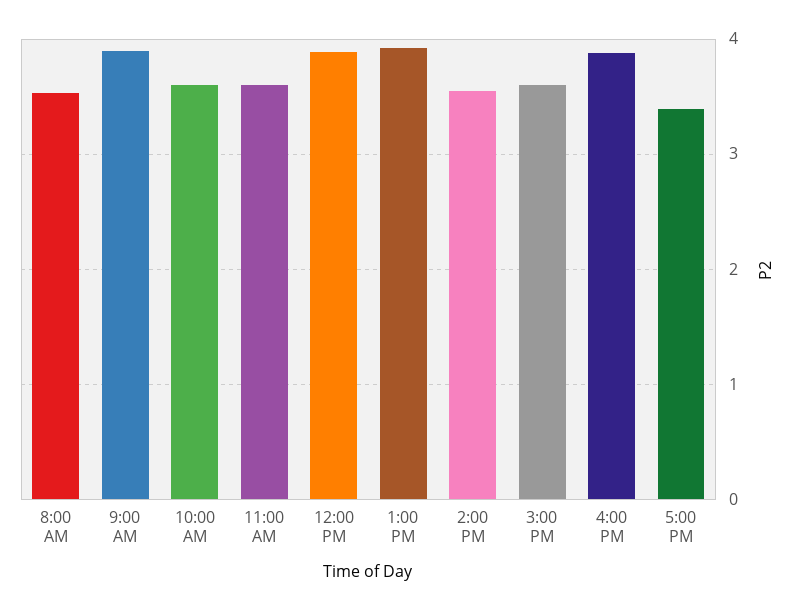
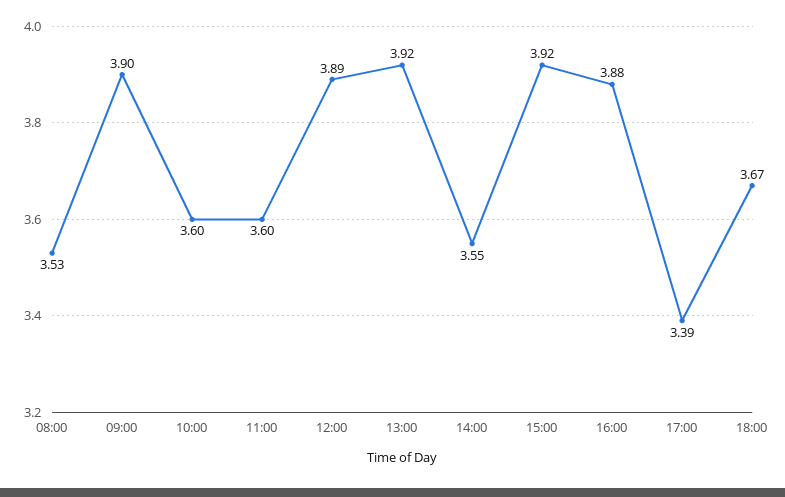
3:00 PM: 3.6 -> 3.92
18:00: none -> 3.67

